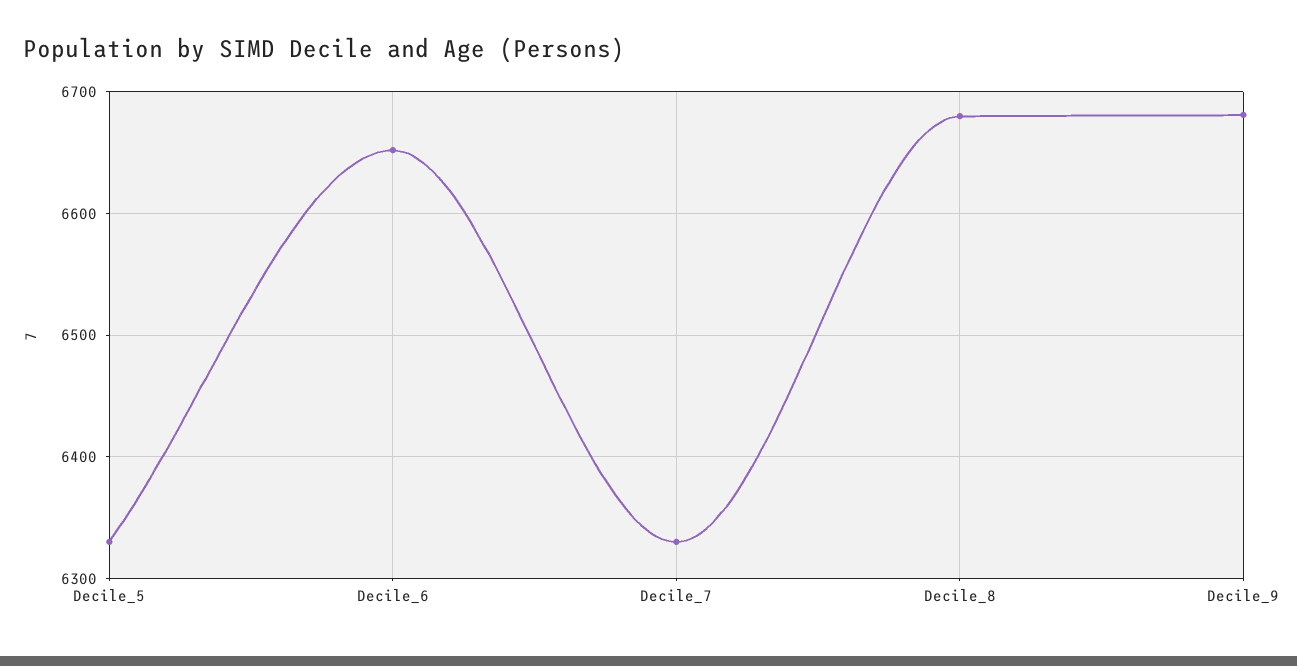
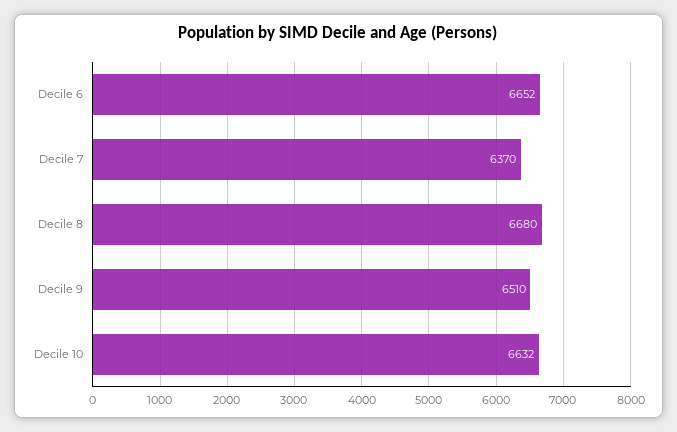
Decile_5: 6330 -> none
Decile_7: 6330 -> 6370
Decile_9: 6680 -> 6510
Decile 10: none -> 6632

